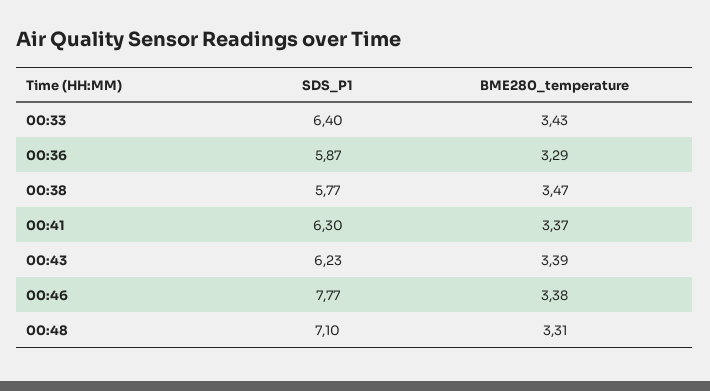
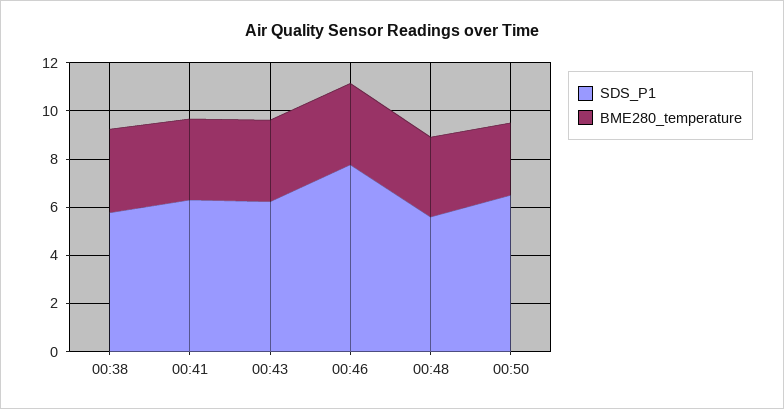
SDS_P1, 00:33: 6.4 -> none
BME280_temperature, 00:33: 3.43 -> none
SDS_P1, 00:36: 5.87 -> none
BME280_temperature, 00:36: 3.29 -> none
SDS_P1, 00:48: 7.1 -> 5.5
SDS_P1, 00:50: none -> 6.5
BME280_temperature, 00:50: none -> 3

